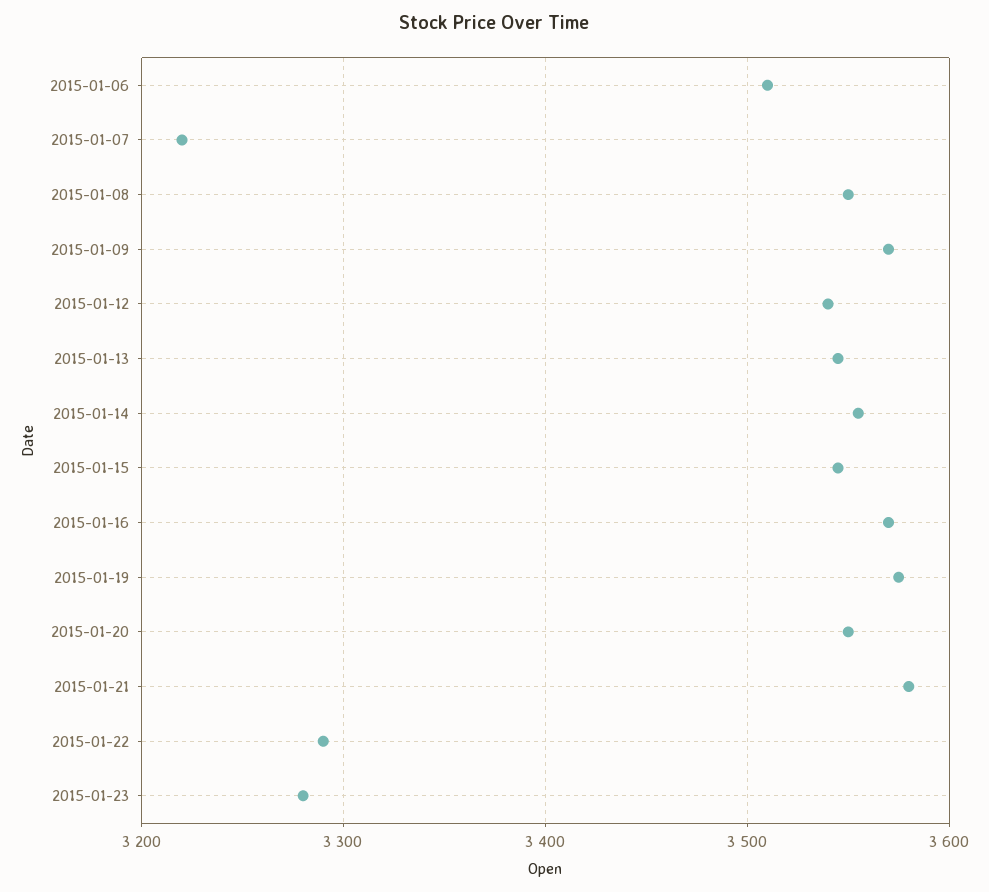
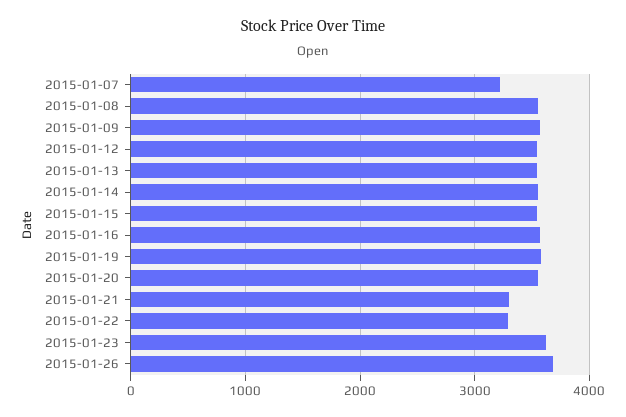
2015-01-06: 3510 -> none
2015-01-21: 3580 -> 3300
2015-01-23: 3280 -> 3600
2015-01-26: none -> 3700

